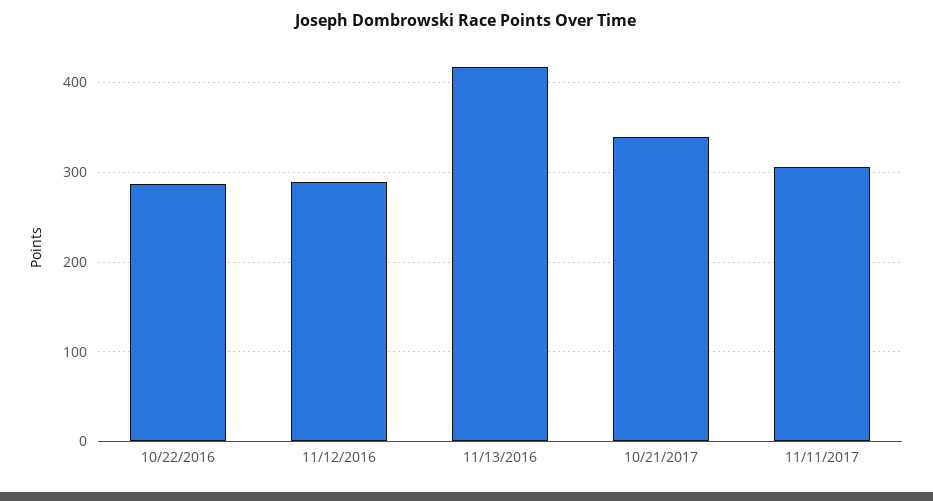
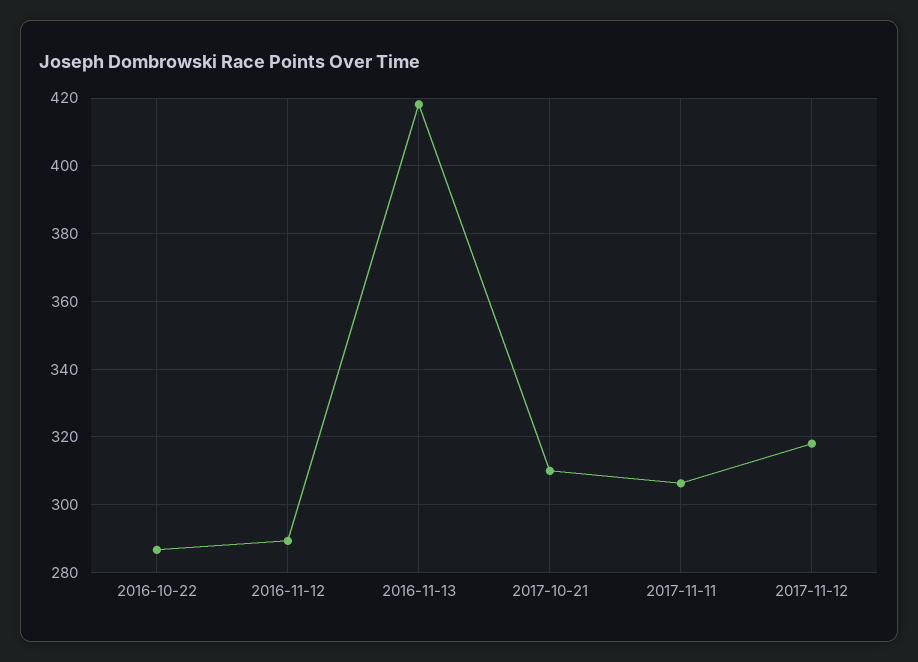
10/21/2017: 340 -> 310
2017-11-12: none -> 318

